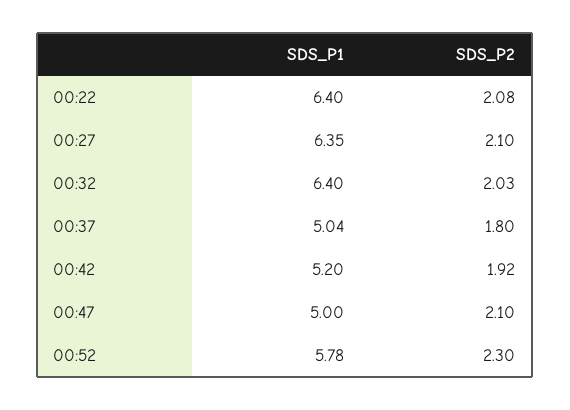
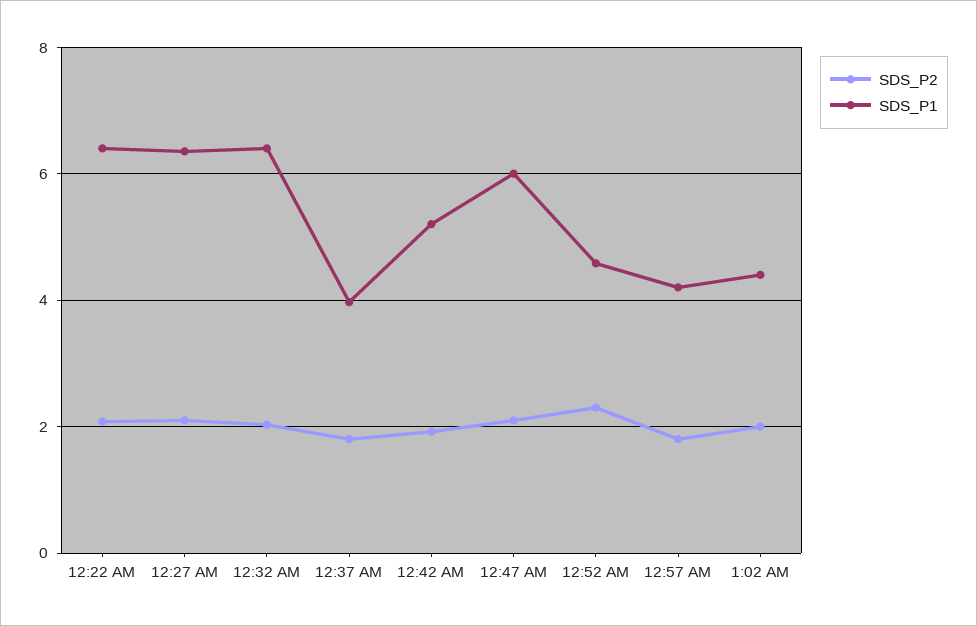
SDS_P1, 00:37: 5.04 -> 4
SDS_P1, 00:47: 5 -> 6
SDS_P1, 00:52: 5.78 -> 4.6
SDS_P2, 12:57 AM: none -> 1.8
SDS_P1, 12:57 AM: none -> 4.2
SDS_P2, 1:02 AM: none -> 2
SDS_P1, 1:02 AM: none -> 4.4

